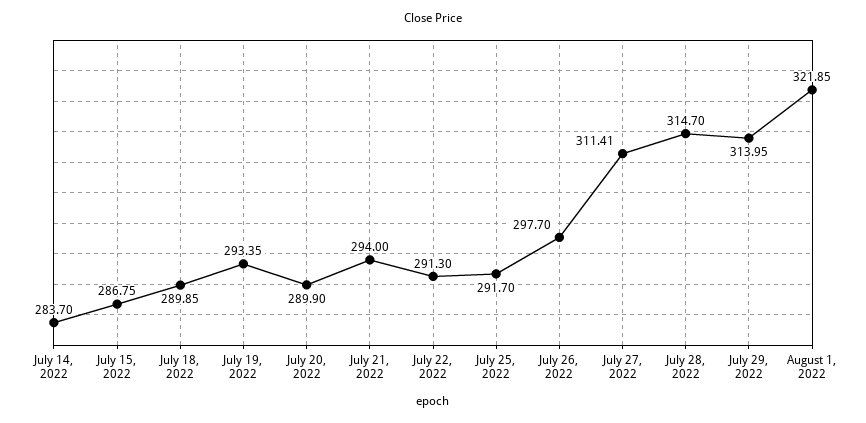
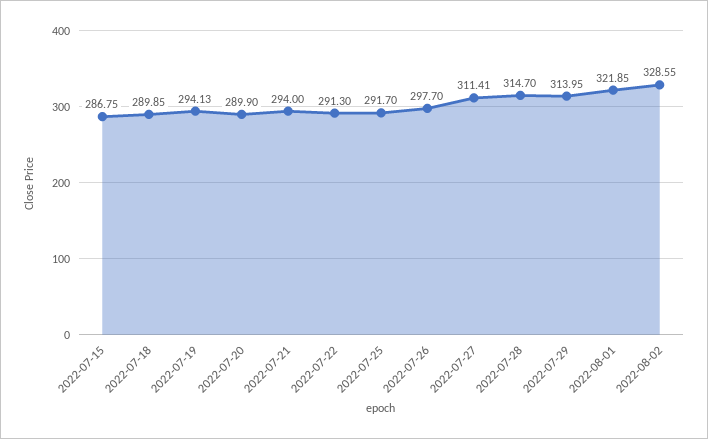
July 14, 2022: 283.7 -> none
July 19, 2022: 293.35 -> 294.13
2022-08-02: none -> 328.55

